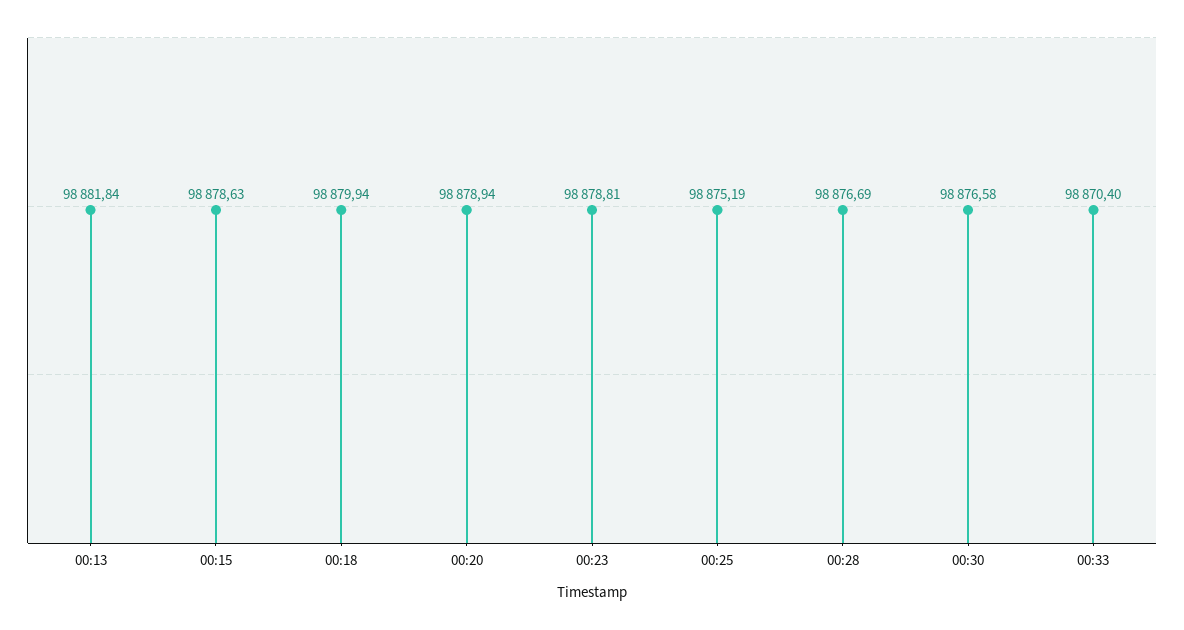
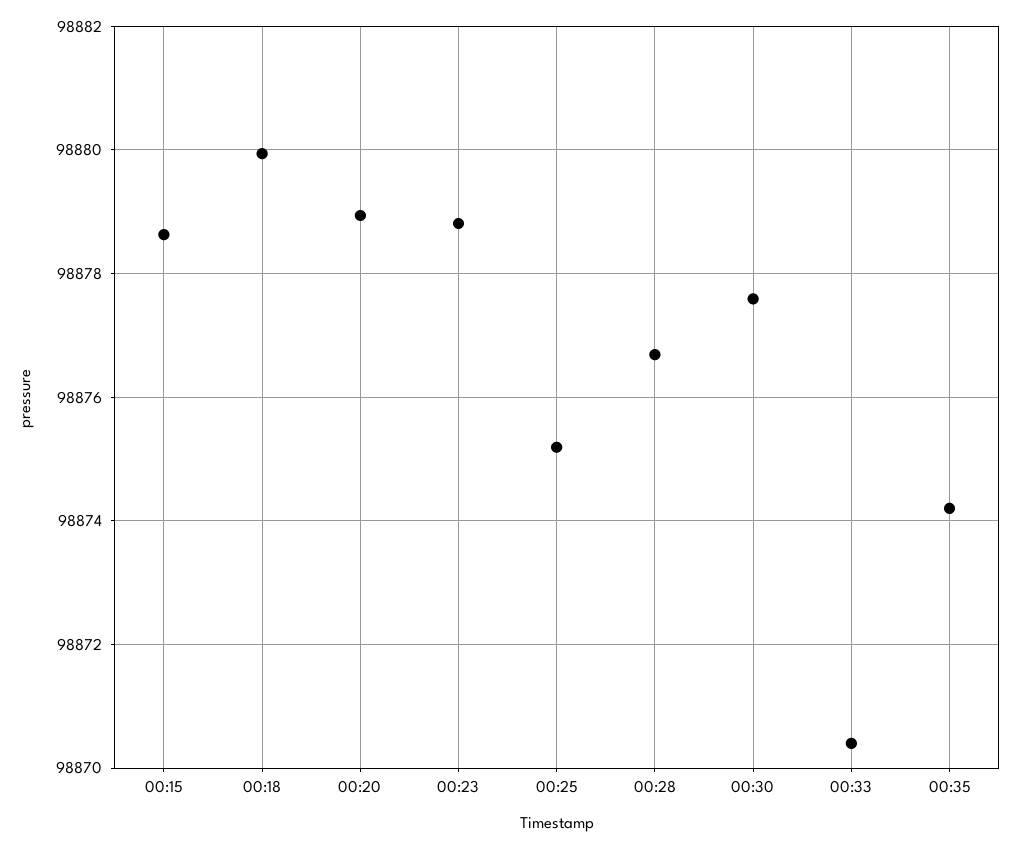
00:13: 98881.84 -> none
00:30: 98876.58 -> 98877.6
00:35: none -> 98874.2

